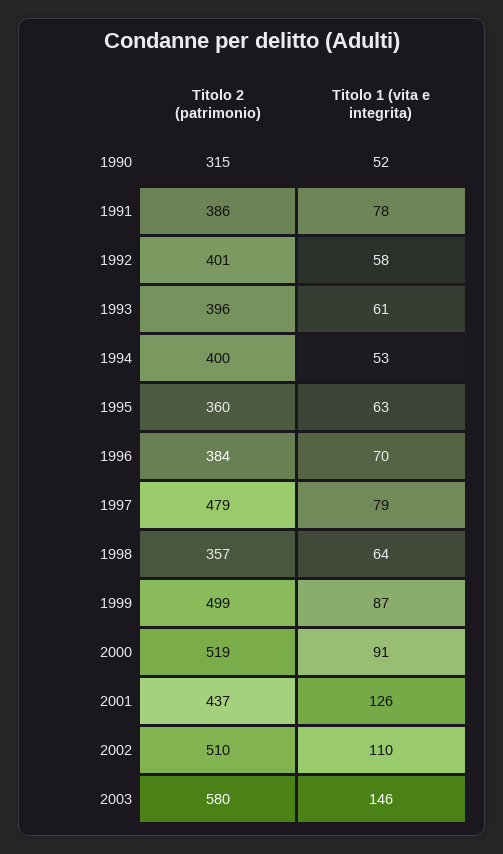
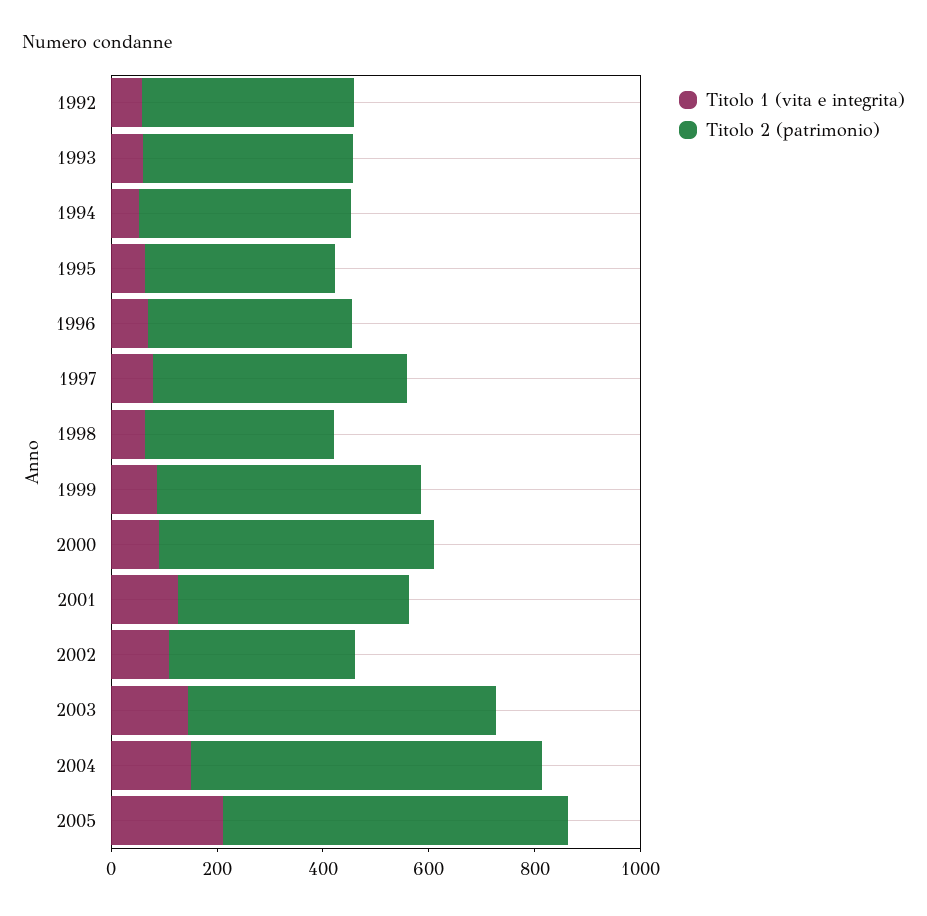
Titolo 2 (patrimonio), 1990: 315 -> none
Titolo 1 (vita e integrita), 1990: 52 -> none
Titolo 2 (patrimonio), 1991: 386 -> none
Titolo 1 (vita e integrita), 1991: 78 -> none
Titolo 2 (patrimonio), 2002: 510 -> 350
Titolo 1 (vita e integrita), 2004: none -> 150
Titolo 2 (patrimonio), 2004: none -> 650
Titolo 1 (vita e integrita), 2005: none -> 200
Titolo 2 (patrimonio), 2005: none -> 650

